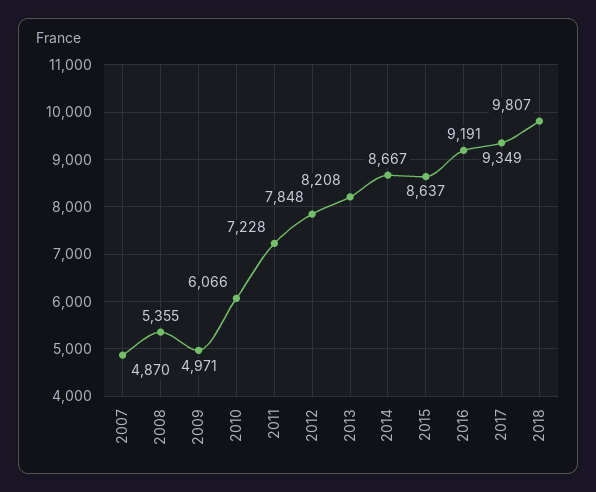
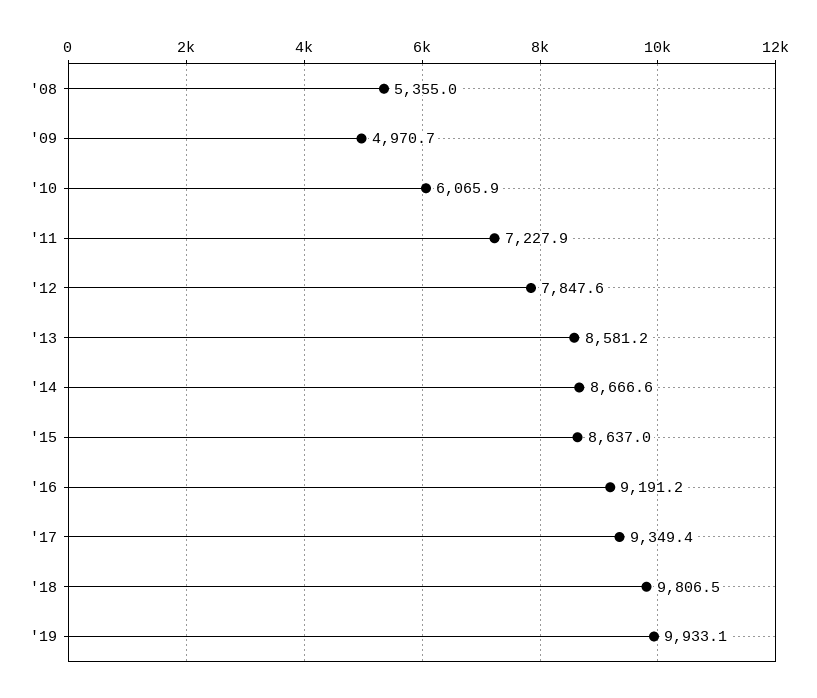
2007: 4870 -> none
2013: 8208 -> 8581.2
'19: none -> 9933.1

